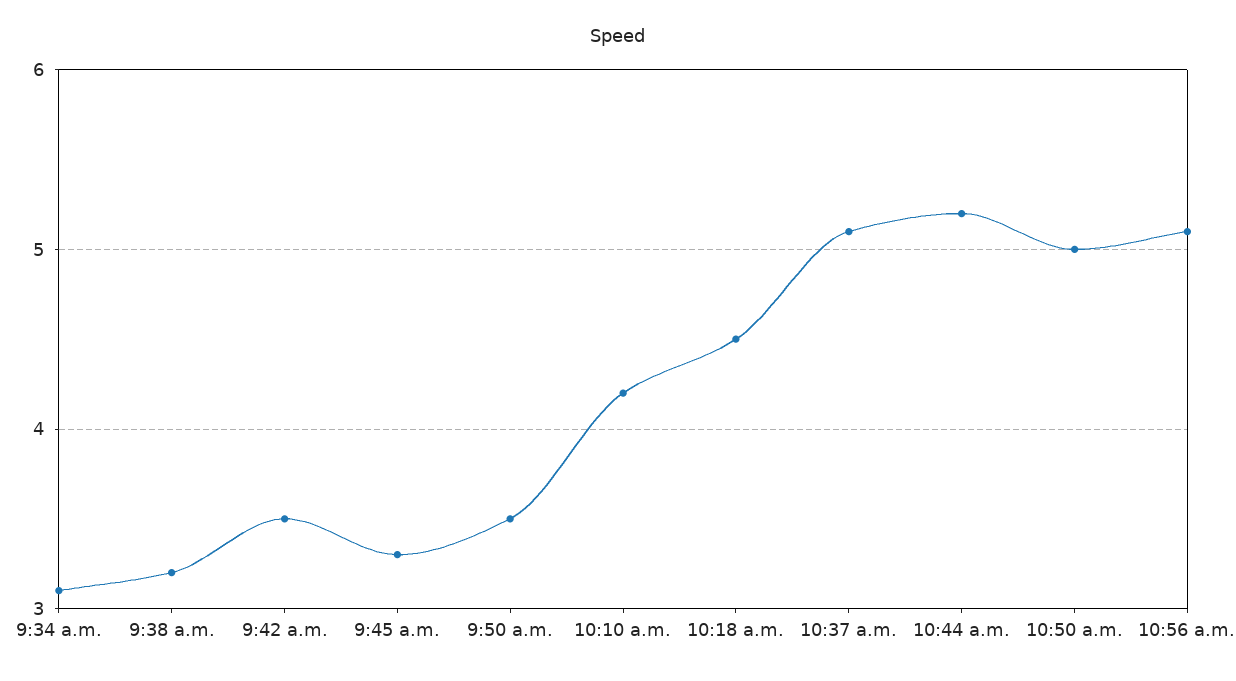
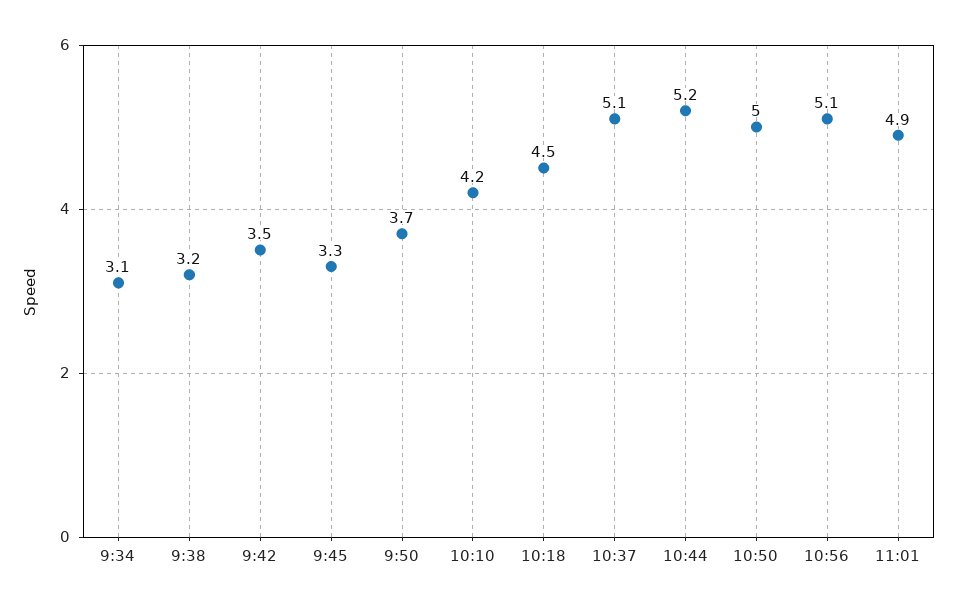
9:50 a.m.: 3.5 -> 3.7
11:01: none -> 4.9

